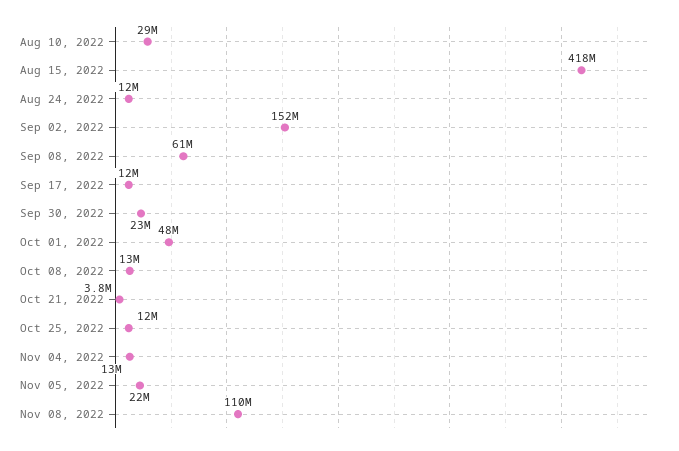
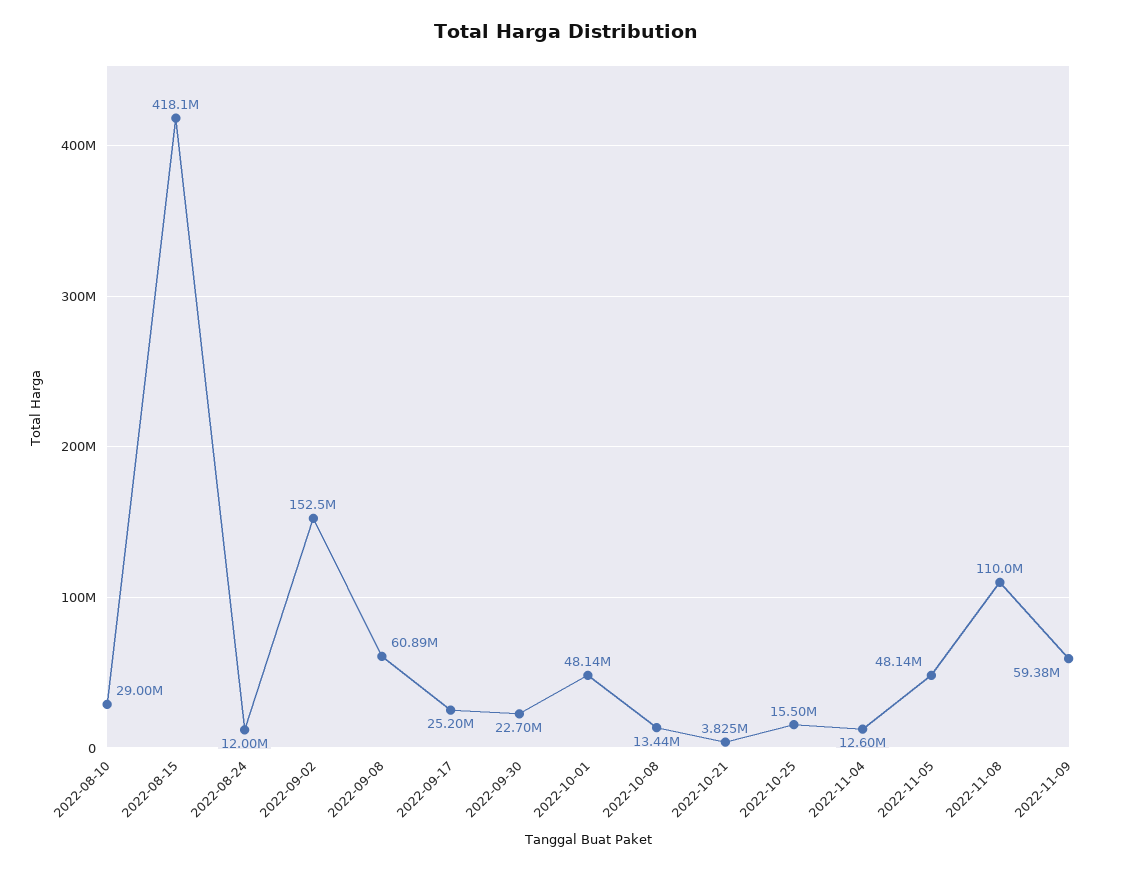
Sep 17, 2022: 12000000 -> 25200000
Oct 25, 2022: 12000000 -> 15500000
Nov 05, 2022: 22000000 -> 48140000
2022-11-09: none -> 59380000

